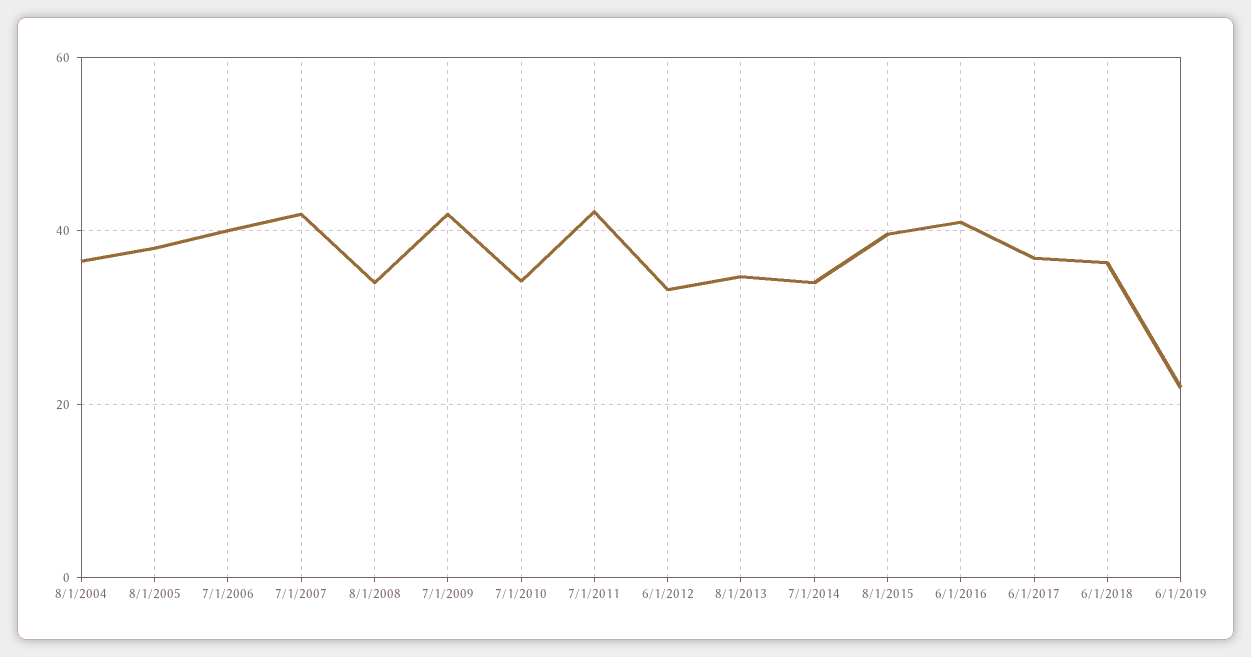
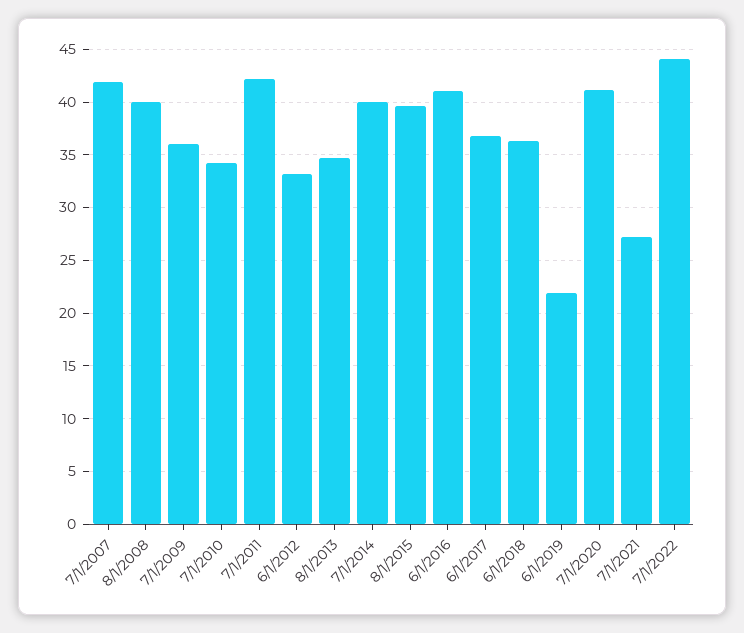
8/1/2004: 36 -> none
8/1/2005: 38 -> none
7/1/2006: 40 -> none
8/1/2008: 34 -> 40
7/1/2009: 42 -> 36
7/1/2014: 34 -> 40
7/1/2020: none -> 41
7/1/2021: none -> 27
7/1/2022: none -> 44

